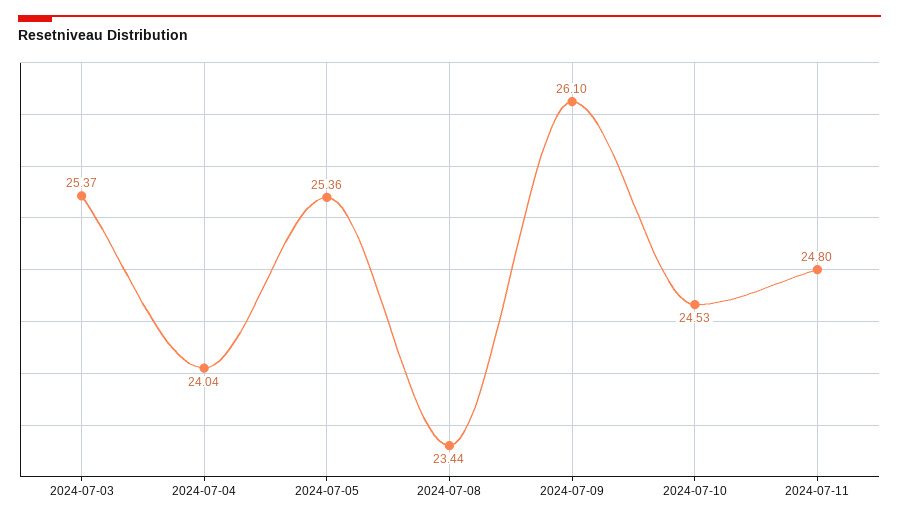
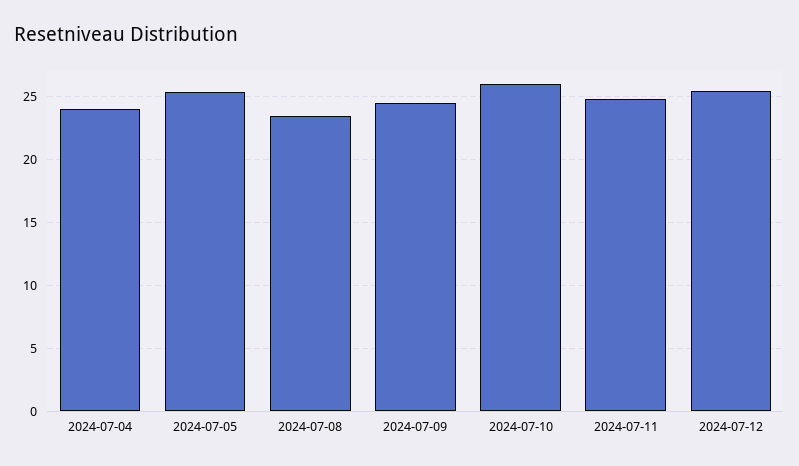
2024-07-03: 25.37 -> none
2024-07-09: 26.1 -> 24.5
2024-07-10: 24.53 -> 26
2024-07-12: none -> 25.5

